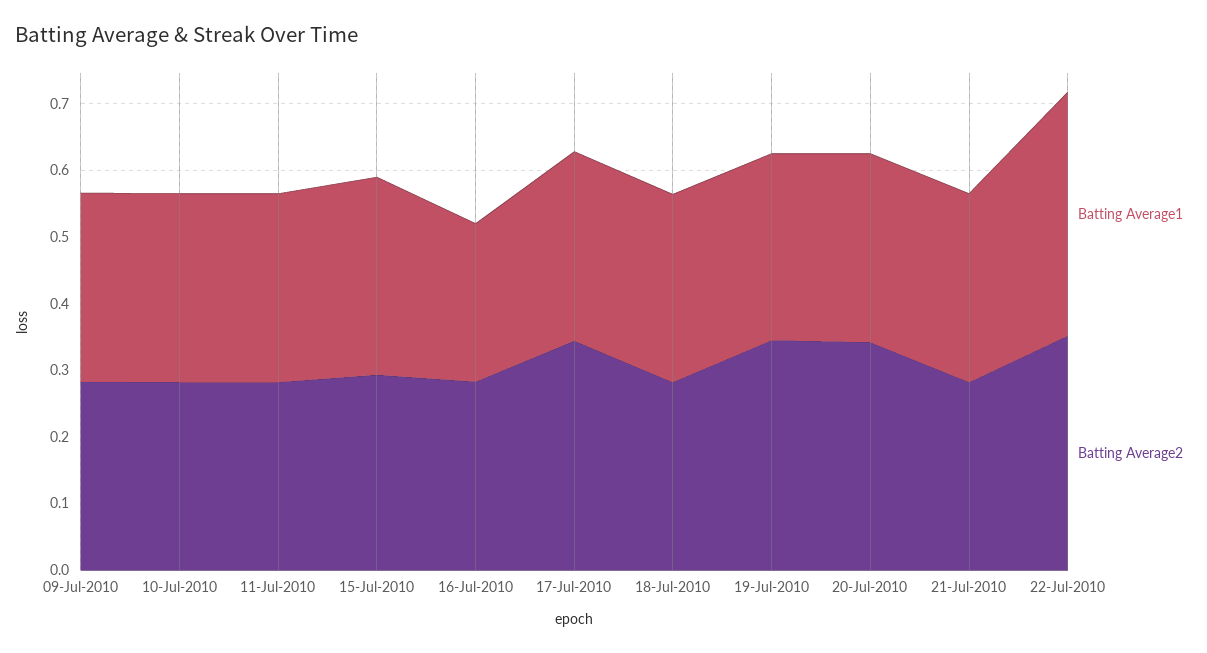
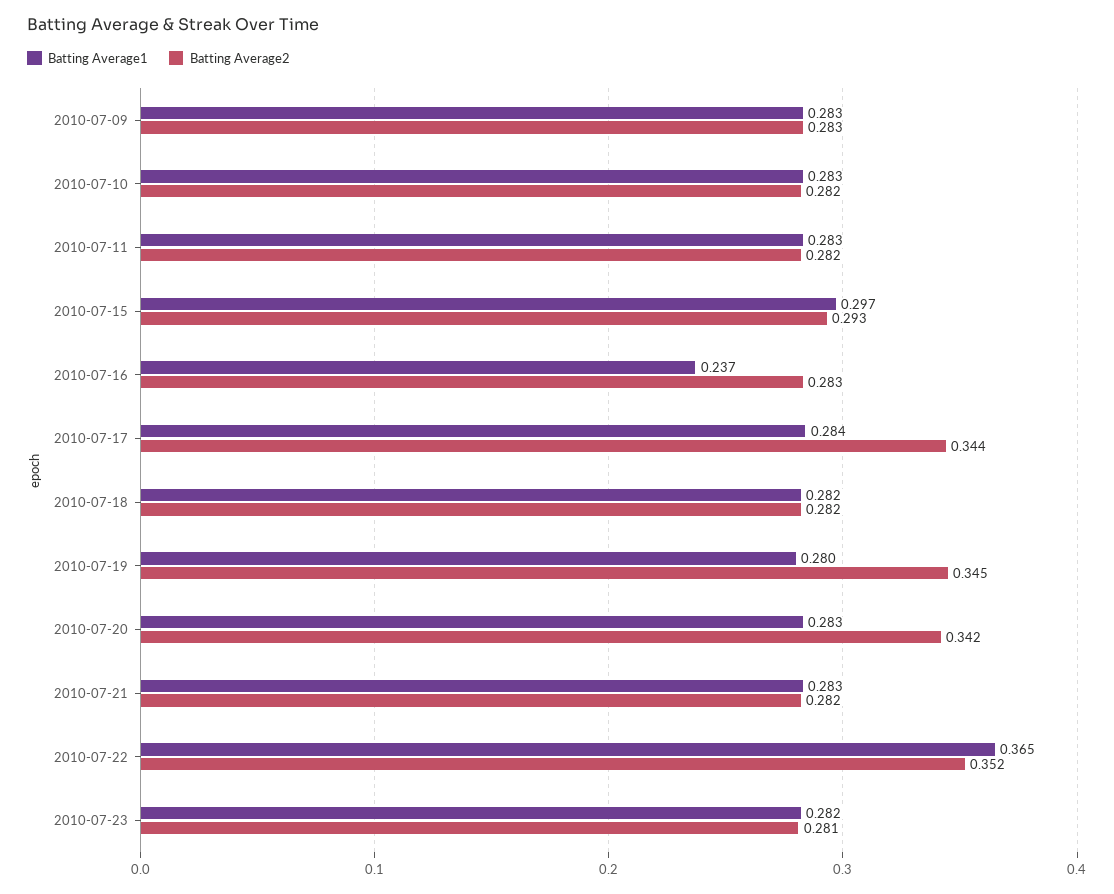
Batting Average1, 2010-07-23: none -> 0.282
Batting Average2, 2010-07-23: none -> 0.281

